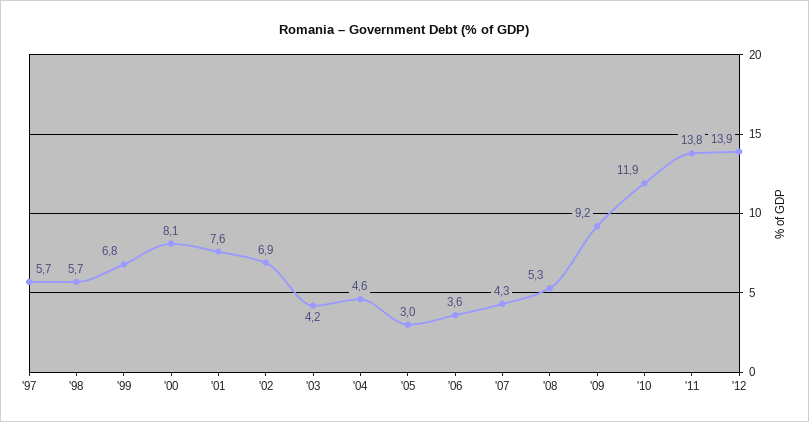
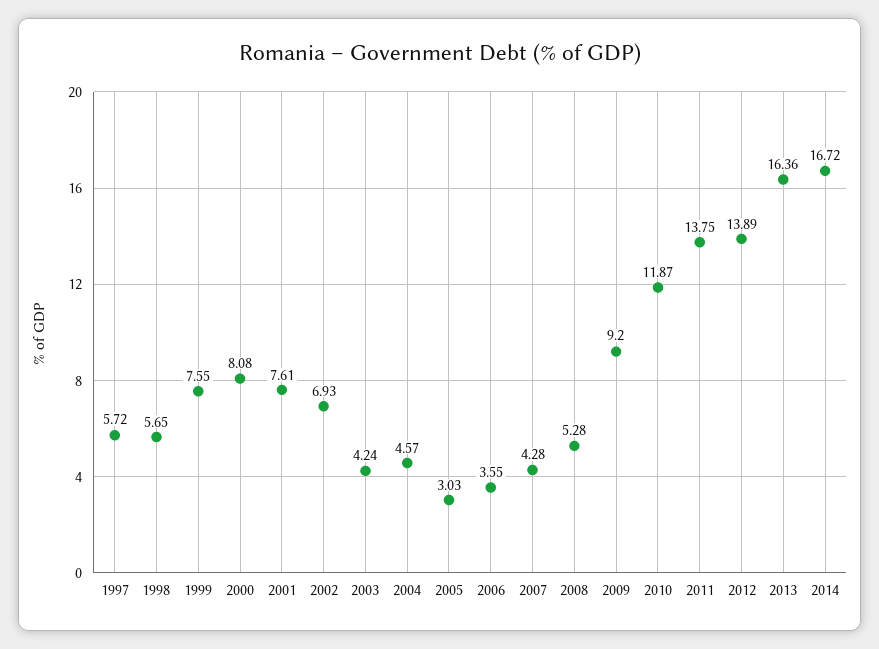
'99: 6.8 -> 7.55
2013: none -> 16.36
2014: none -> 16.72

